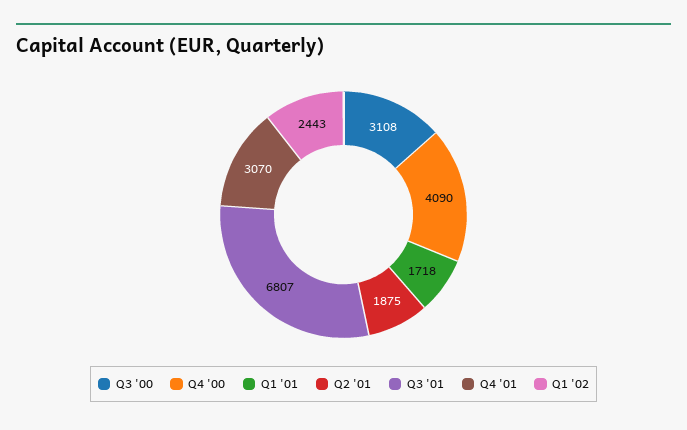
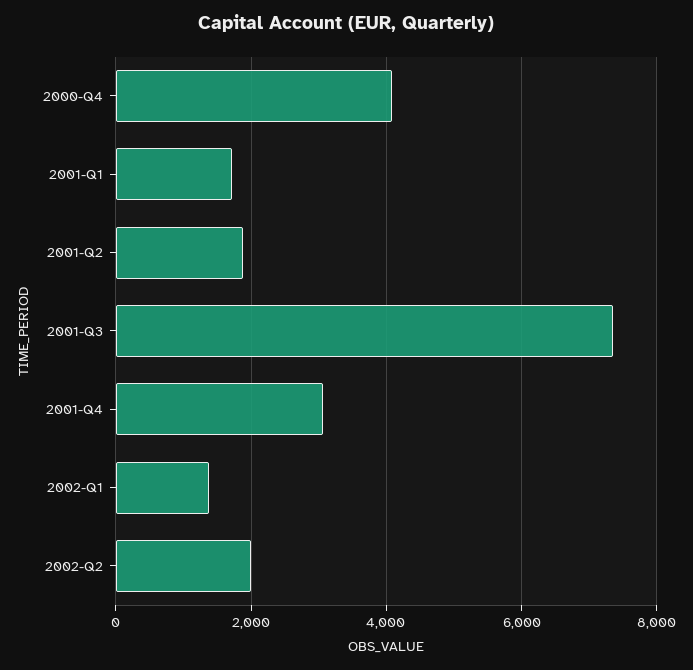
Q3 '00: 3108 -> none
Q3 '01: 6807 -> 7400
Q1 '02: 2443 -> 1400
2002-Q2: none -> 2000

